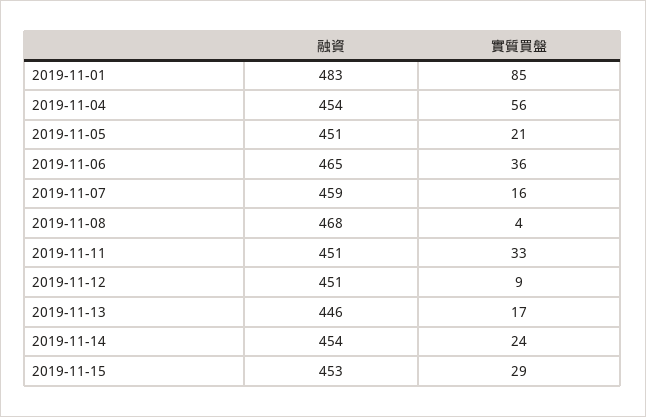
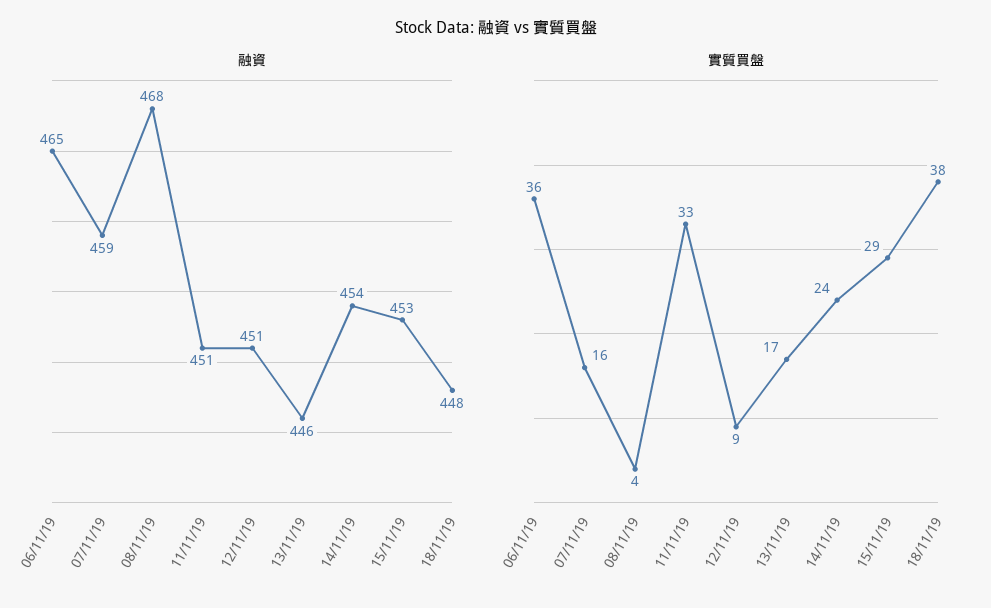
融資, 2019-11-01: 483 -> none
實質買盤, 2019-11-01: 85 -> none
融資, 2019-11-04: 454 -> none
實質買盤, 2019-11-04: 56 -> none
融資, 2019-11-05: 451 -> none
實質買盤, 2019-11-05: 21 -> none
融資, 18/11/19: none -> 448
實質買盤, 18/11/19: none -> 38

